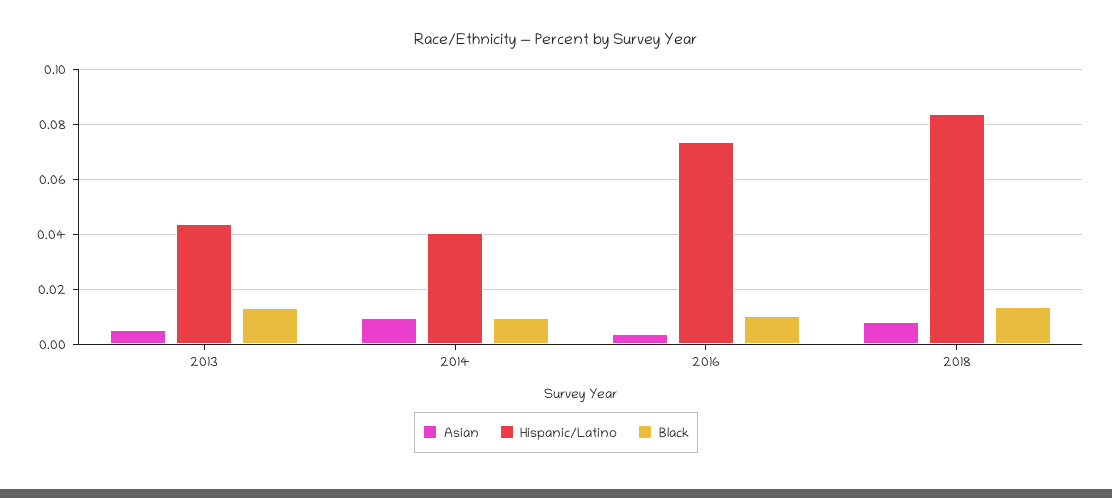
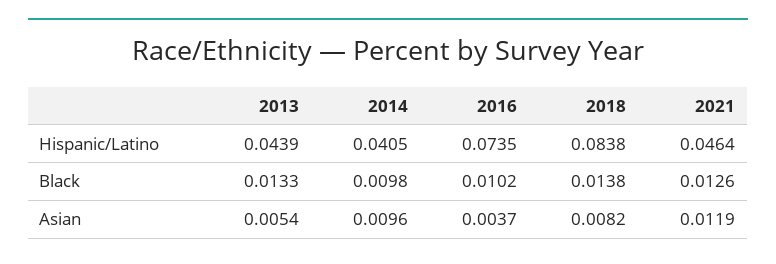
Hispanic/Latino, 2021: none -> 0.0464
Black, 2021: none -> 0.0126
Asian, 2021: none -> 0.0119

